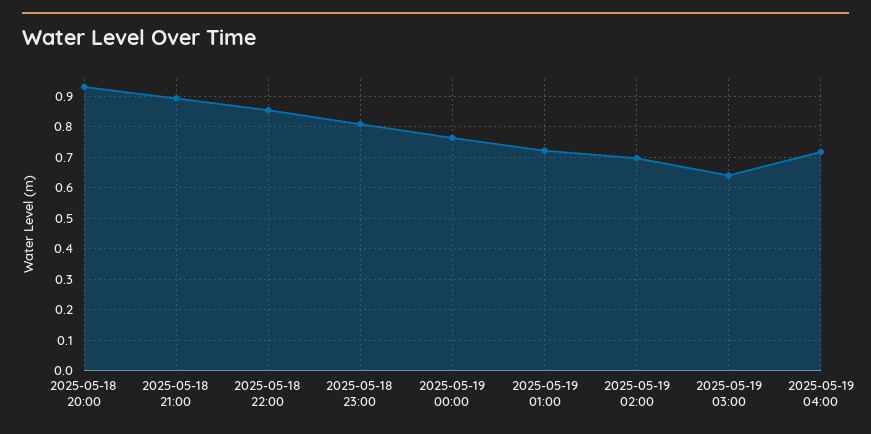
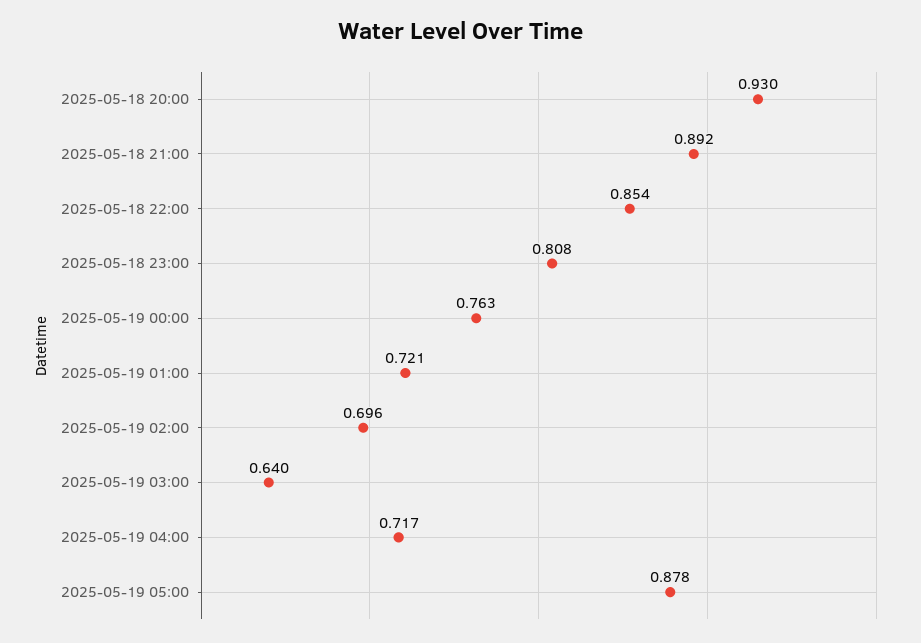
2025-05-19 05:00: none -> 0.878

